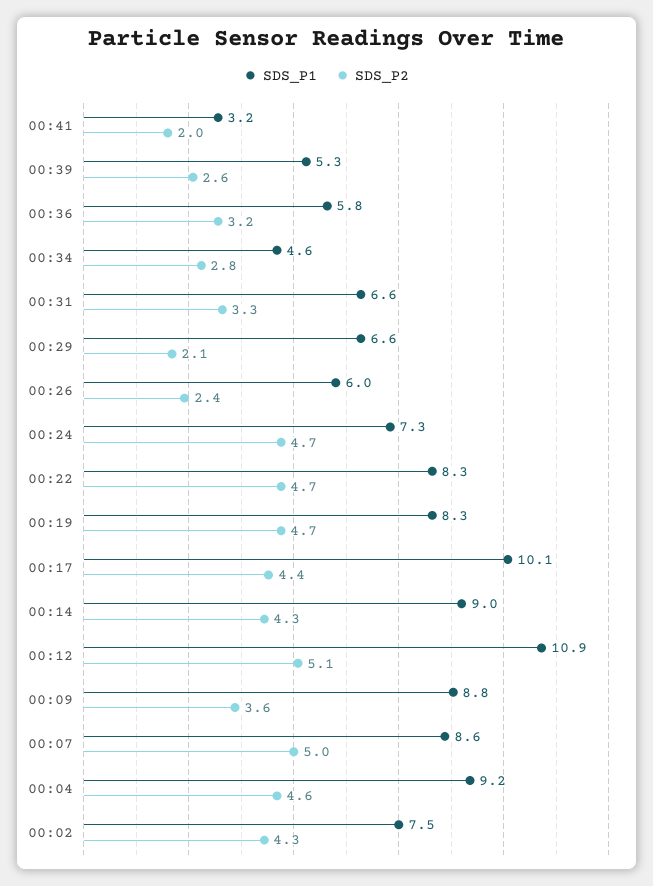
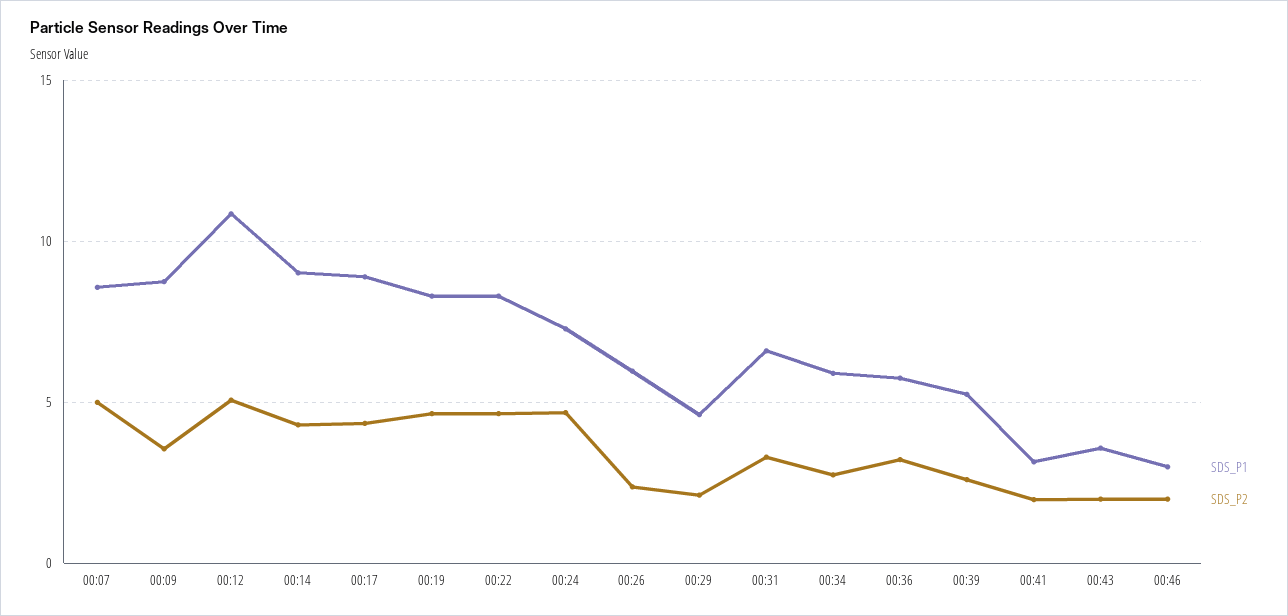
SDS_P1, 00:34: 4.6 -> 6
SDS_P1, 00:29: 6.6 -> 4.5
SDS_P1, 00:17: 10.1 -> 9
SDS_P1, 00:04: 9.2 -> none
SDS_P2, 00:04: 4.6 -> none
SDS_P1, 00:02: 7.5 -> none
SDS_P2, 00:02: 4.3 -> none
SDS_P1, 00:43: none -> 3.5
SDS_P2, 00:43: none -> 2
SDS_P1, 00:46: none -> 3
SDS_P2, 00:46: none -> 2

